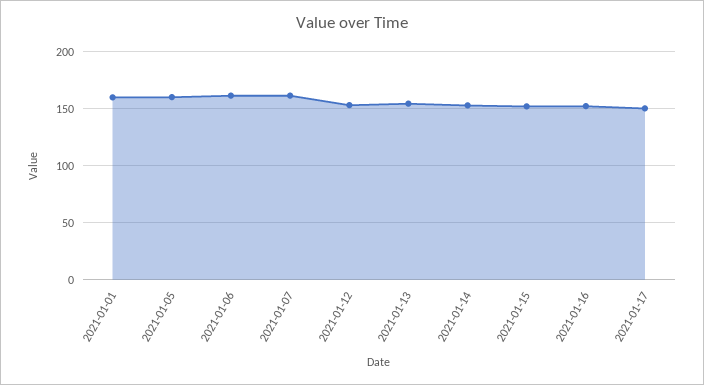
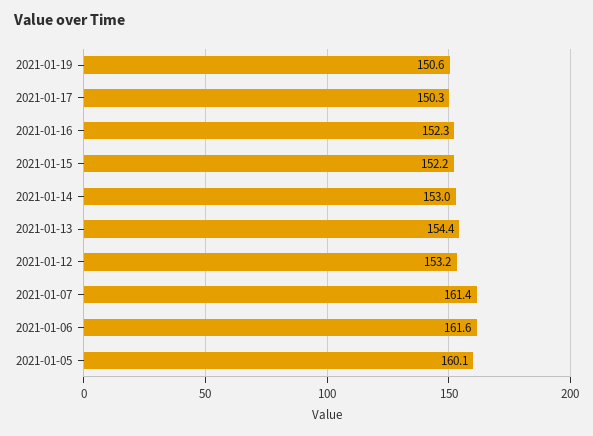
2021-01-01: 160 -> none
2021-01-19: none -> 150.6

